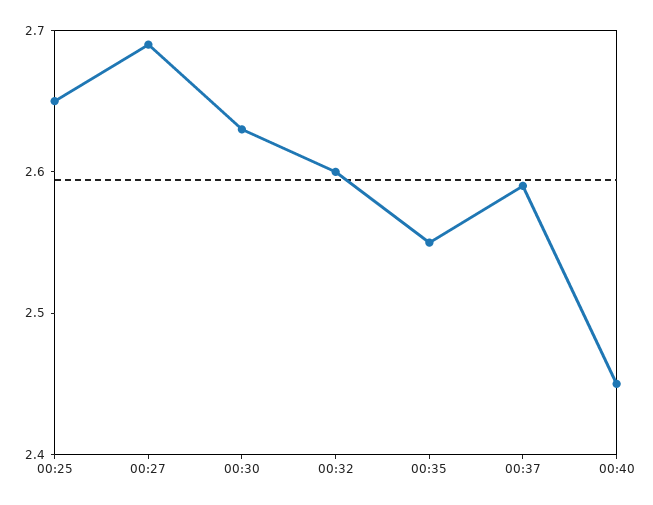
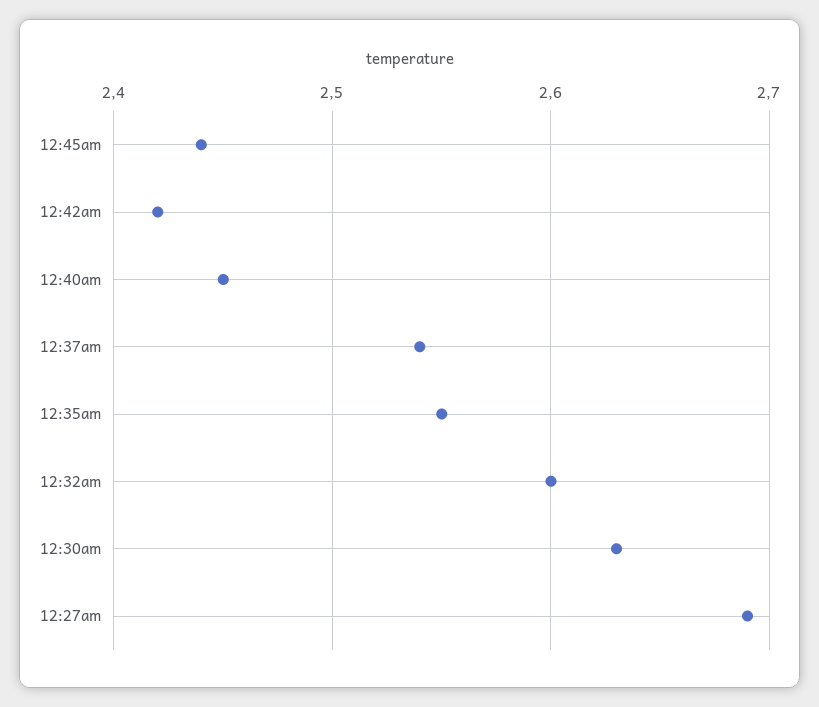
00:25: 2.65 -> none
00:37: 2.59 -> 2.54
12:45am: none -> 2.44
12:42am: none -> 2.42

